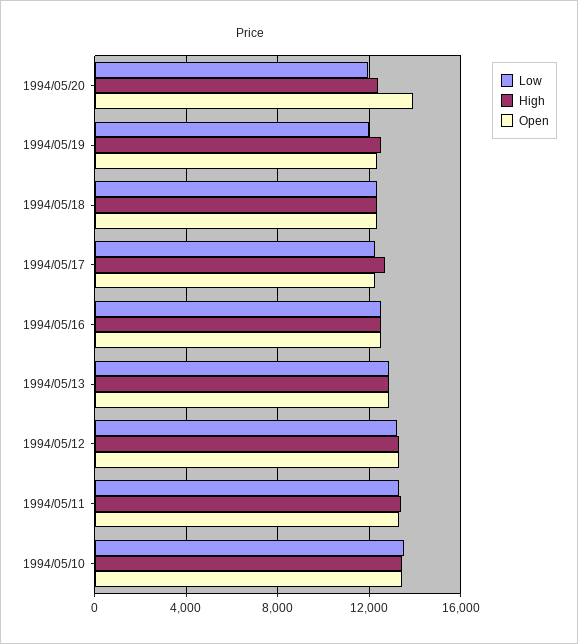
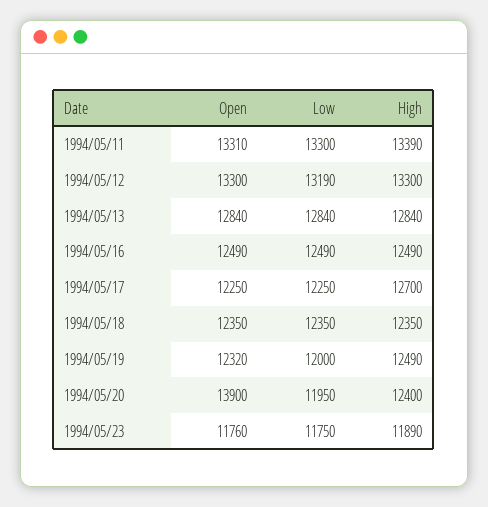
Low, 1994/05/10: 13500 -> none
High, 1994/05/10: 13500 -> none
Open, 1994/05/10: 13500 -> none
Open, 1994/05/23: none -> 11760
Low, 1994/05/23: none -> 11750
High, 1994/05/23: none -> 11890

